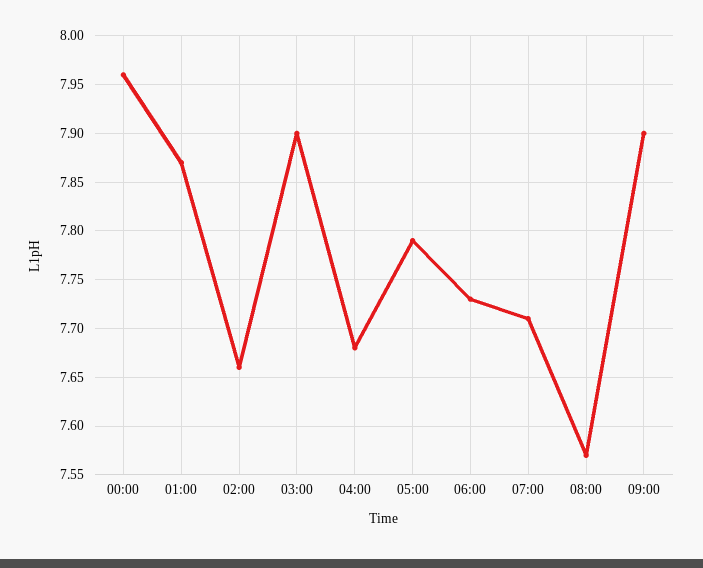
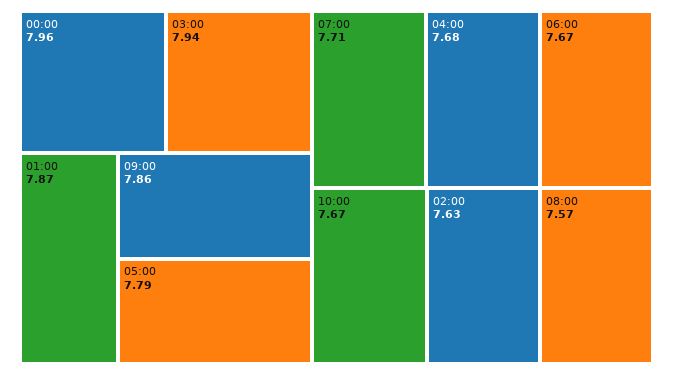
02:00: 7.66 -> 7.63
03:00: 7.9 -> 7.94
06:00: 7.73 -> 7.67
09:00: 7.9 -> 7.86
10:00: none -> 7.67

